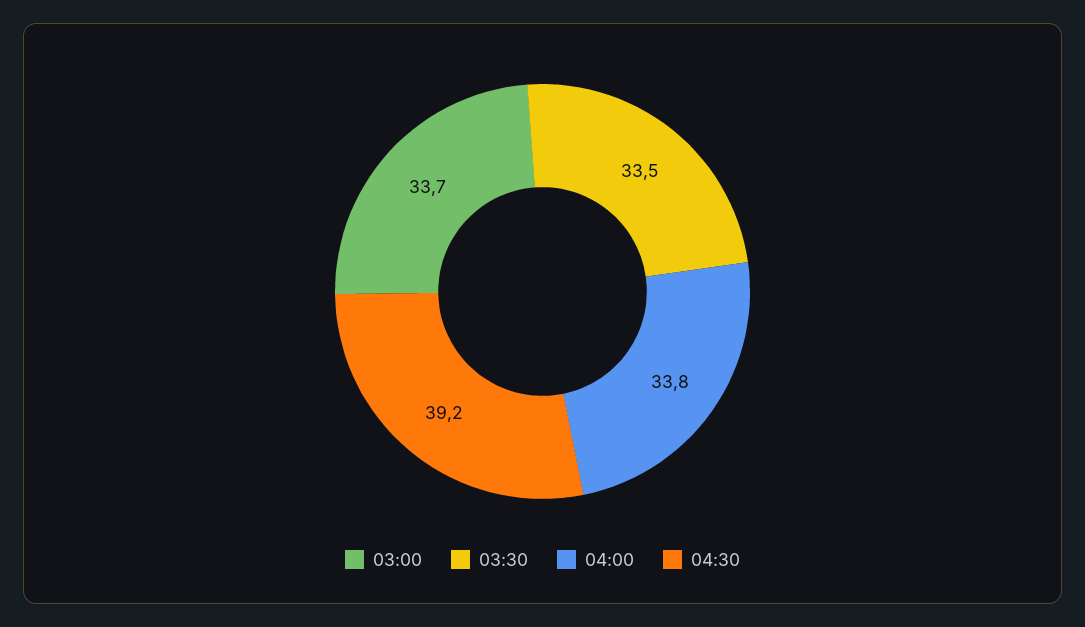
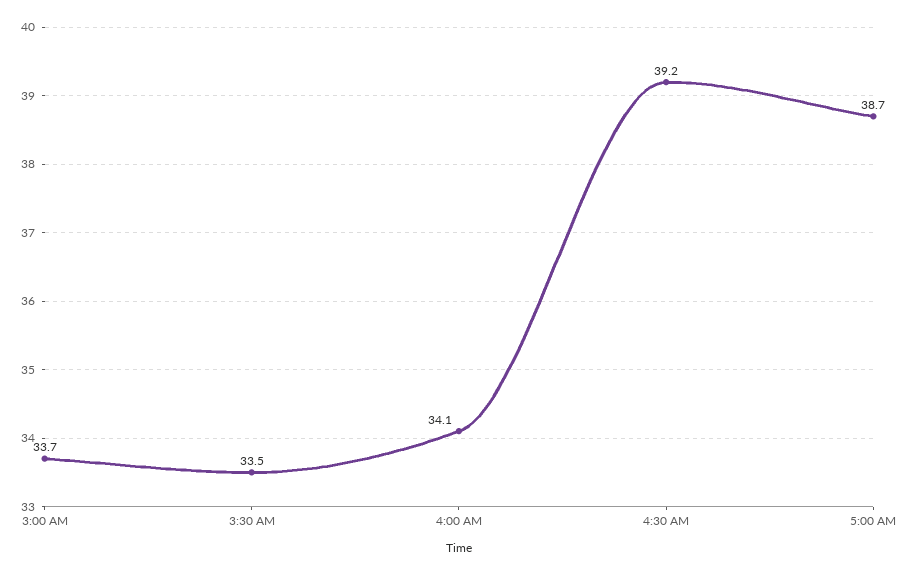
04:00: 33.8 -> 34.1
5:00 AM: none -> 38.7

